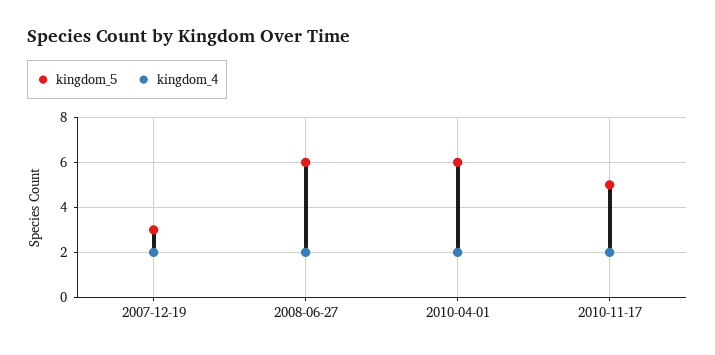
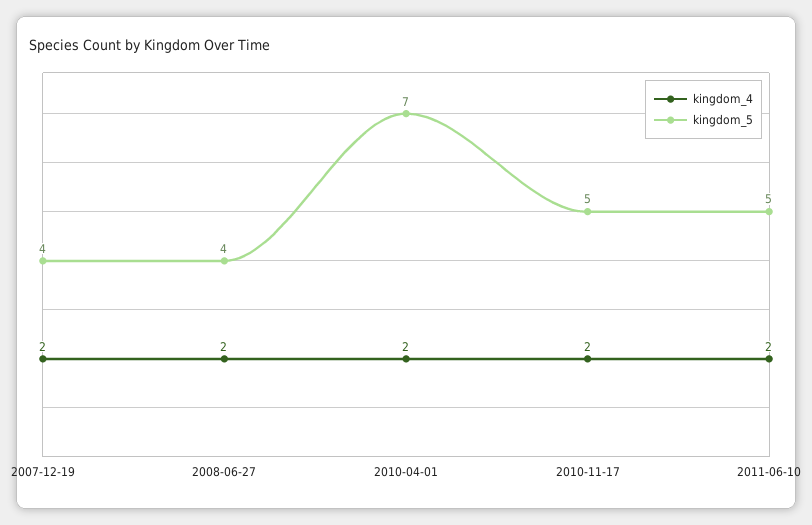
kingdom_5, 2007-12-19: 3 -> 4
kingdom_5, 2008-06-27: 6 -> 4
kingdom_5, 2010-04-01: 6 -> 7
kingdom_4, 2011-06-10: none -> 2
kingdom_5, 2011-06-10: none -> 5

